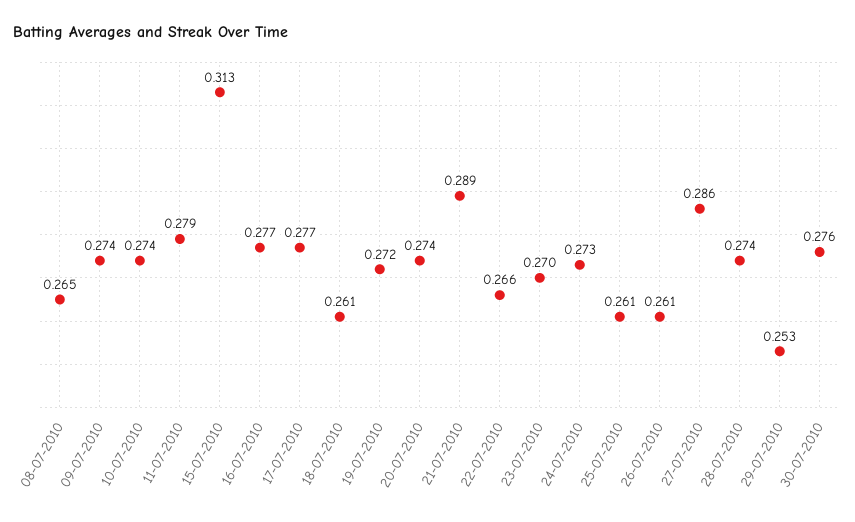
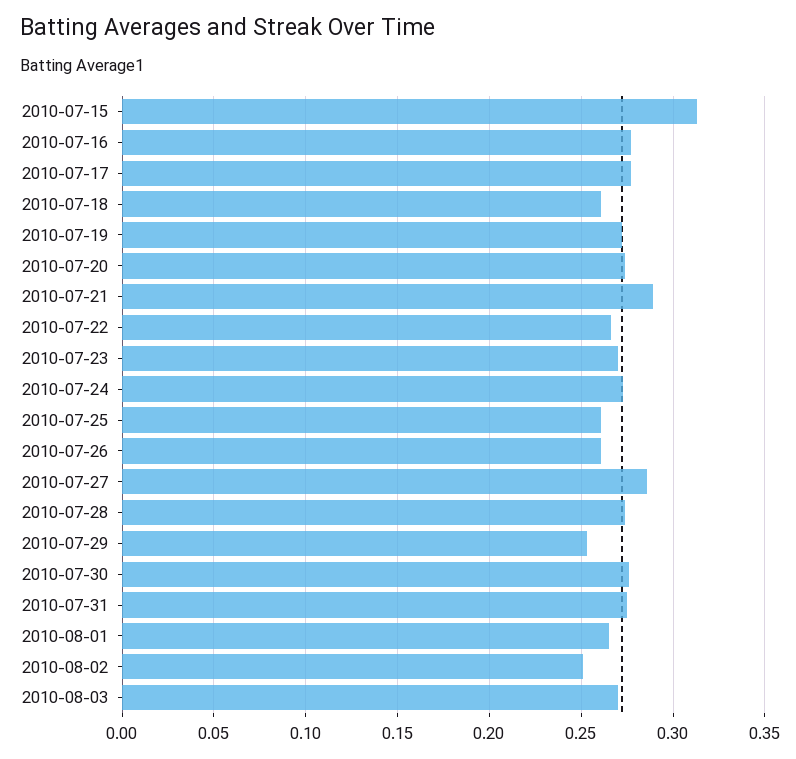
08-07-2010: 0.265 -> none
09-07-2010: 0.274 -> none
10-07-2010: 0.274 -> none
11-07-2010: 0.279 -> none
2010-07-31: none -> 0.275
2010-08-01: none -> 0.265
2010-08-02: none -> 0.25
2010-08-03: none -> 0.27

